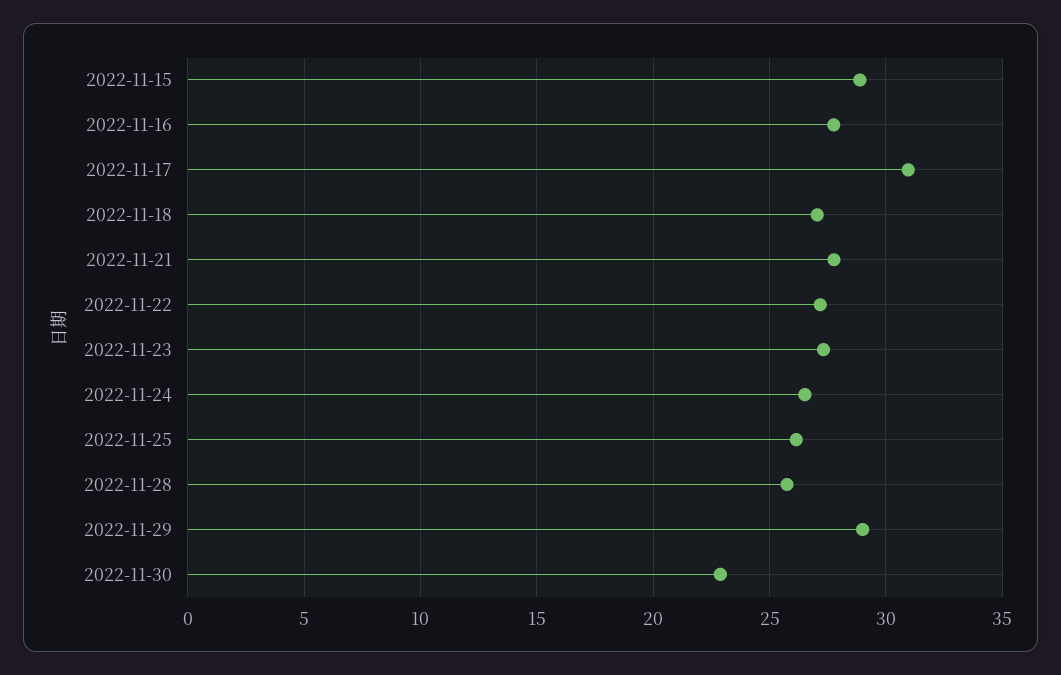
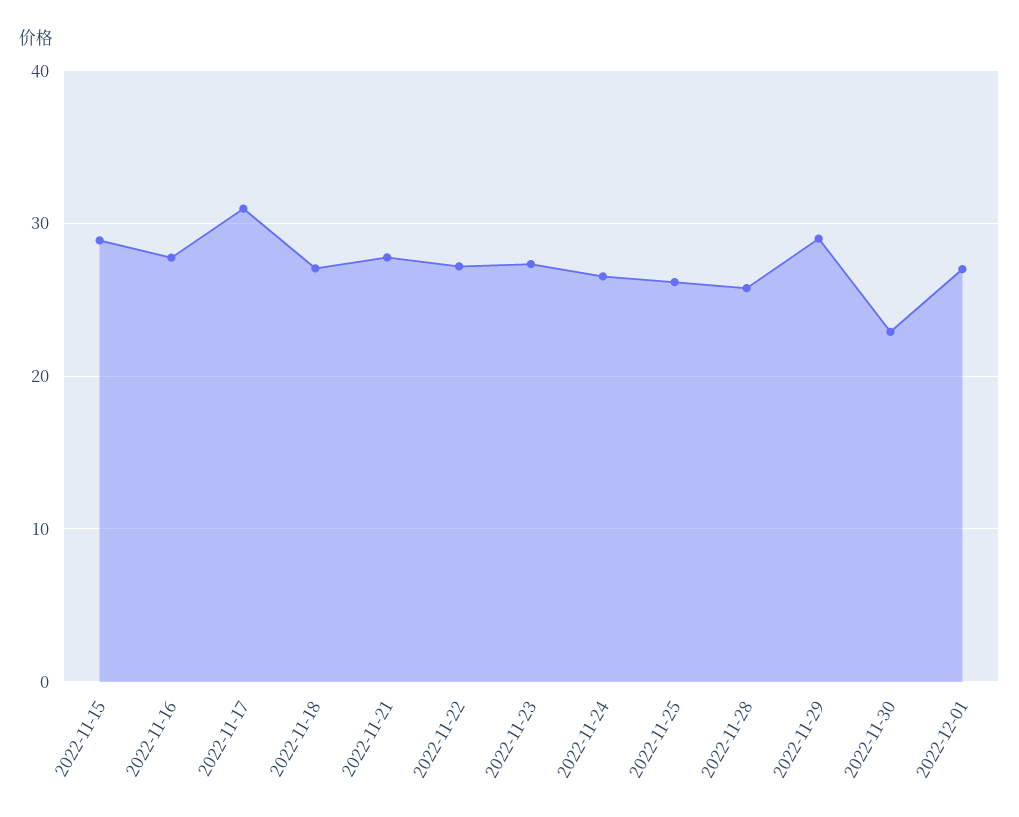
2022-12-01: none -> 27

